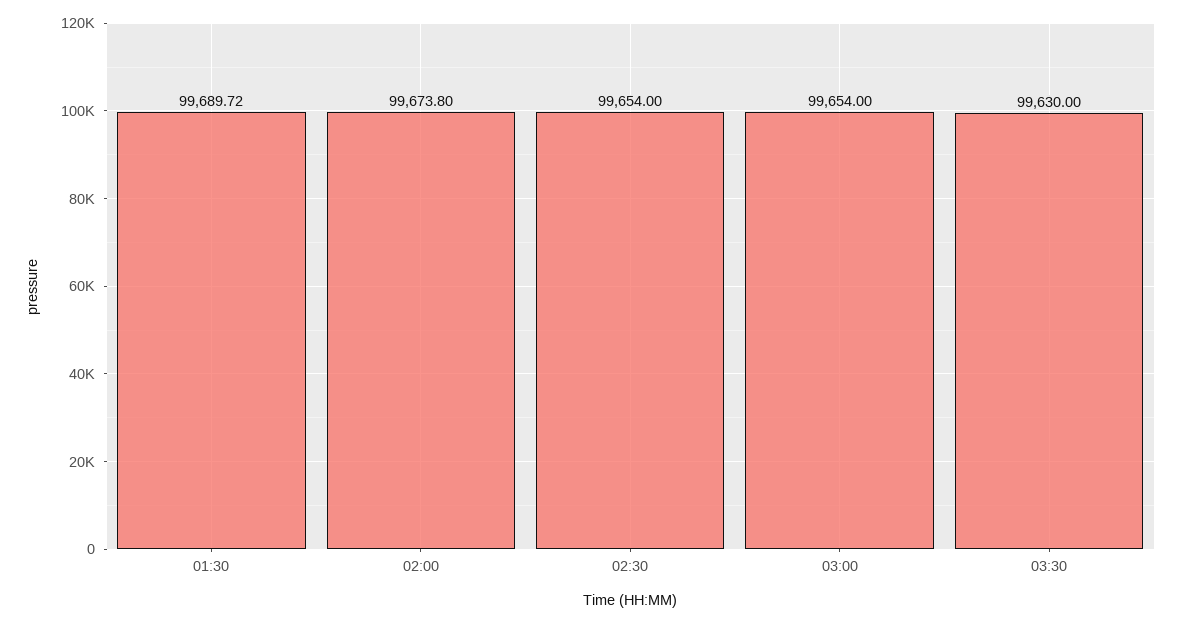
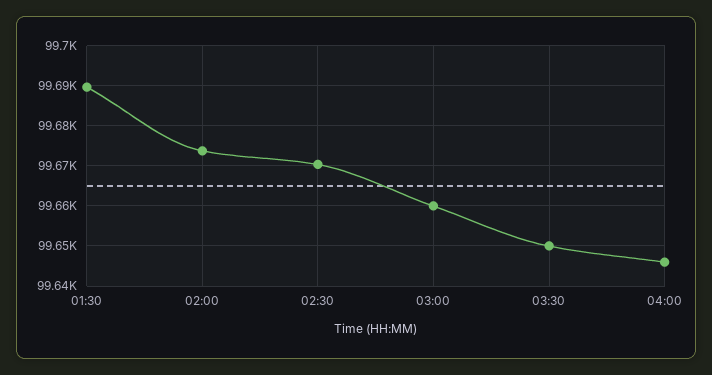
02:30: 99654 -> 99670
03:00: 99654 -> 99660
03:30: 99630 -> 99650
04:00: none -> 99646

